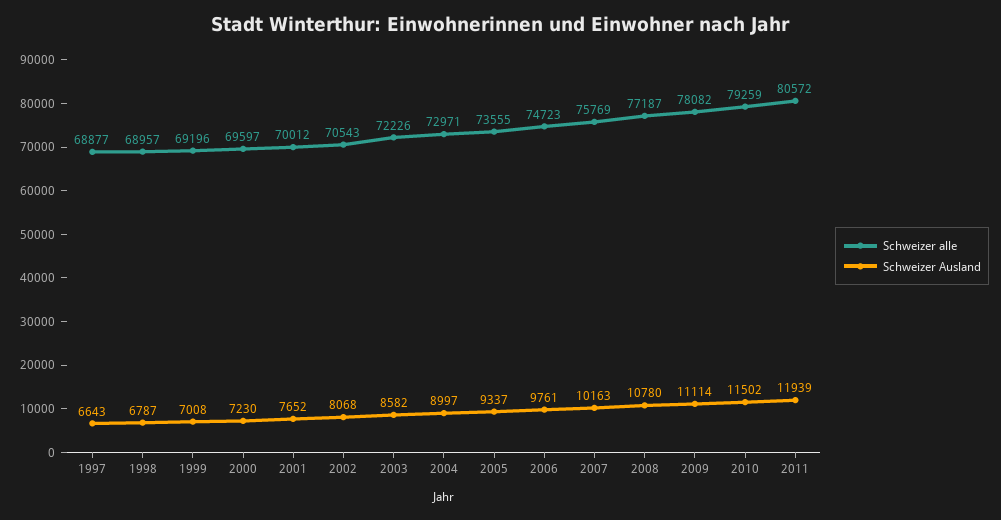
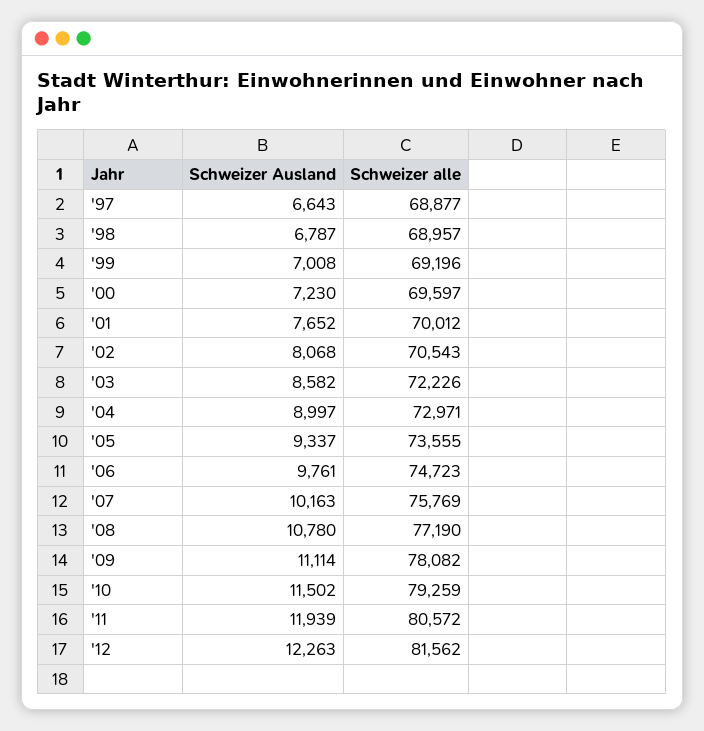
Schweizer alle, 2008: 77187 -> 77190
Schweizer Ausland, '12: none -> 12263
Schweizer alle, '12: none -> 81562

